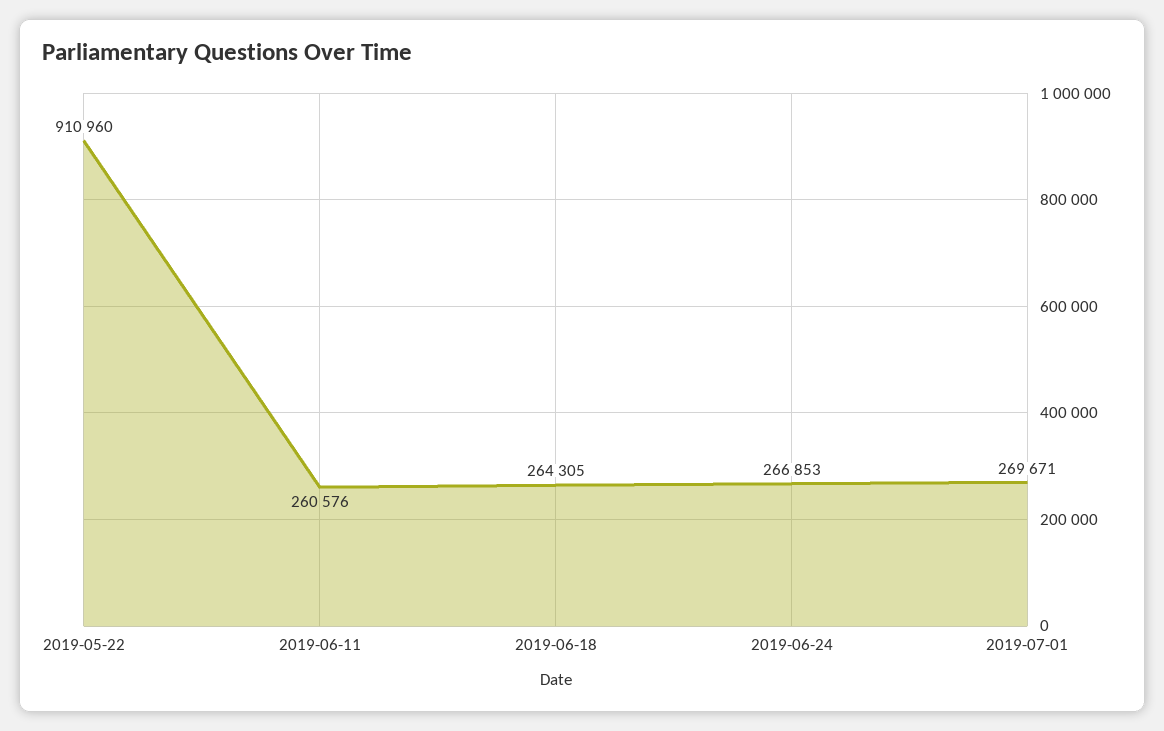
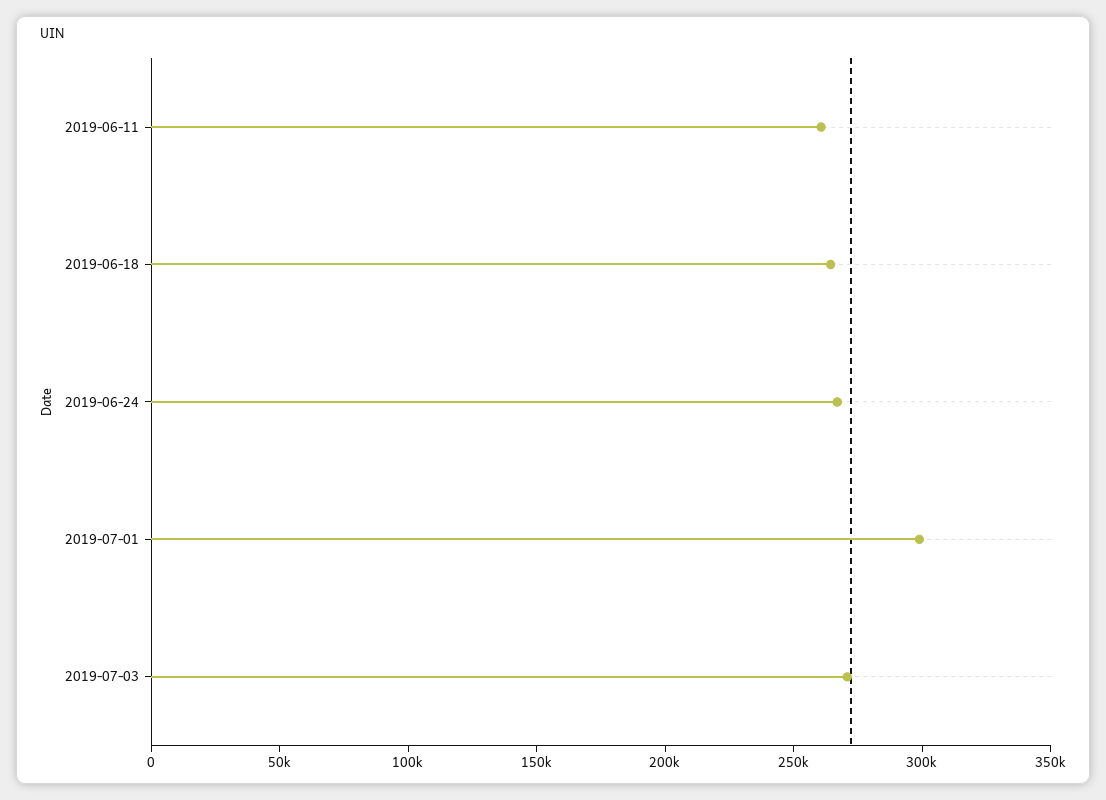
2019-05-22: 910960 -> none
2019-07-01: 269671 -> 300000
2019-07-03: none -> 270000

